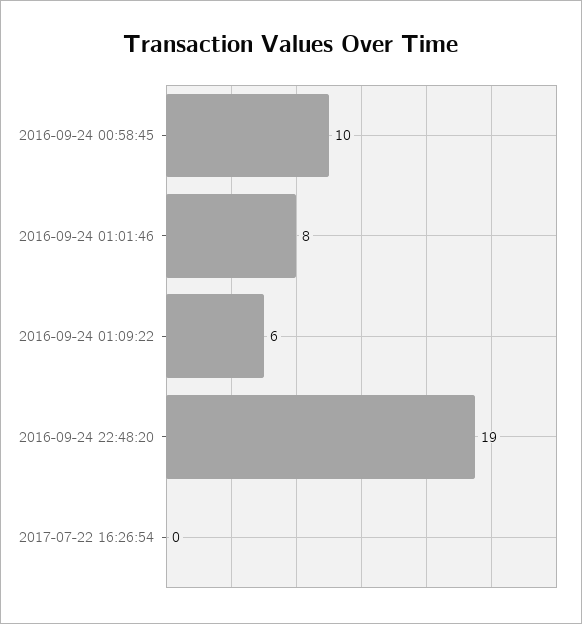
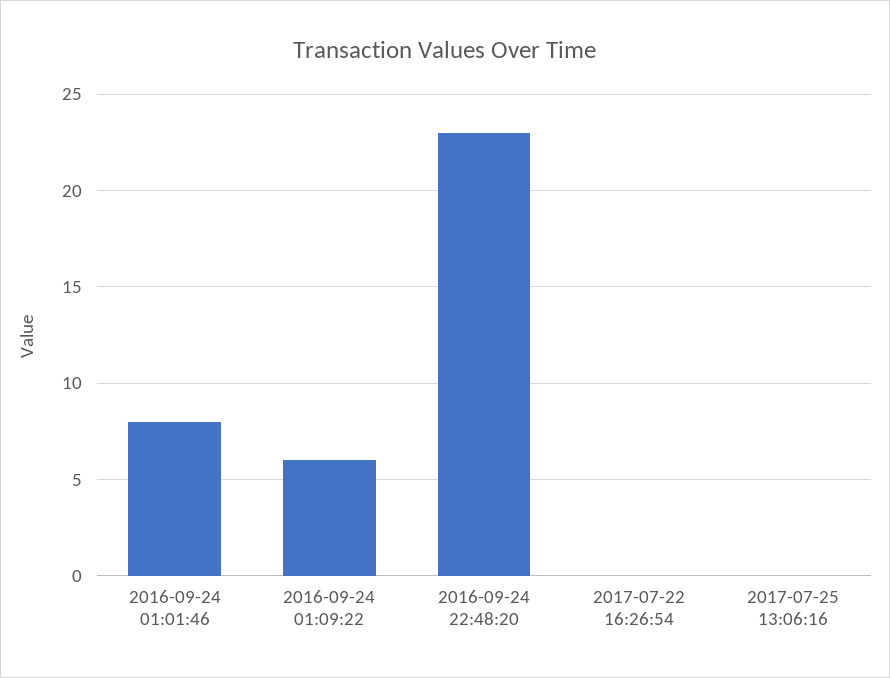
2016-09-24 00:58:45: 10 -> none
2016-09-24 22:48:20: 19 -> 23
2017-07-25 13:06:16: none -> 0

